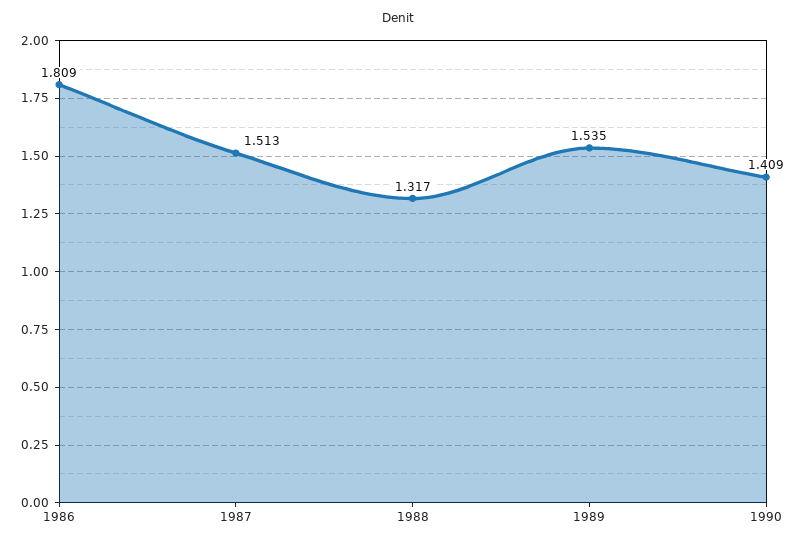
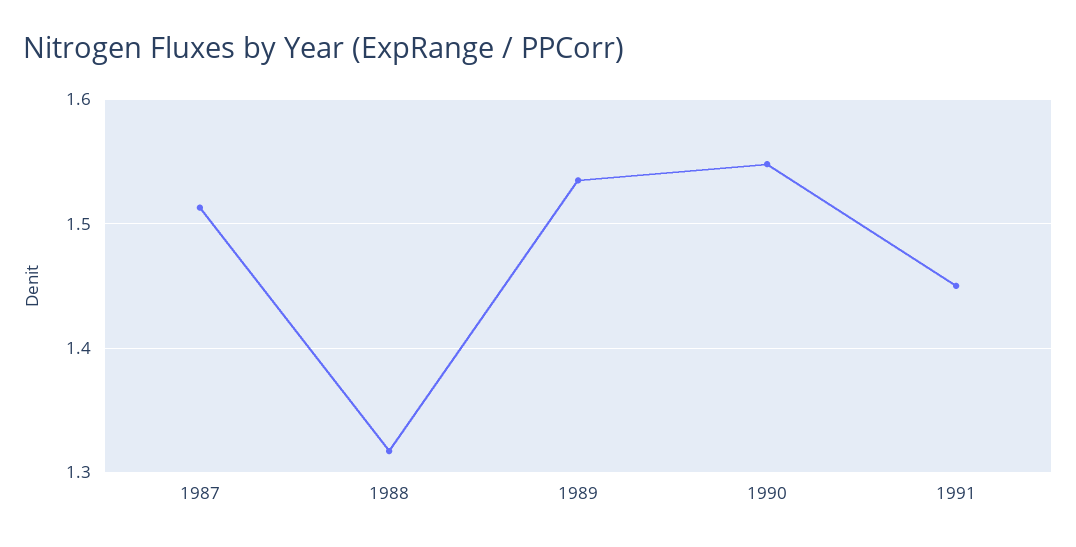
1986: 1.809 -> none
1990: 1.409 -> 1.55
1991: none -> 1.45

